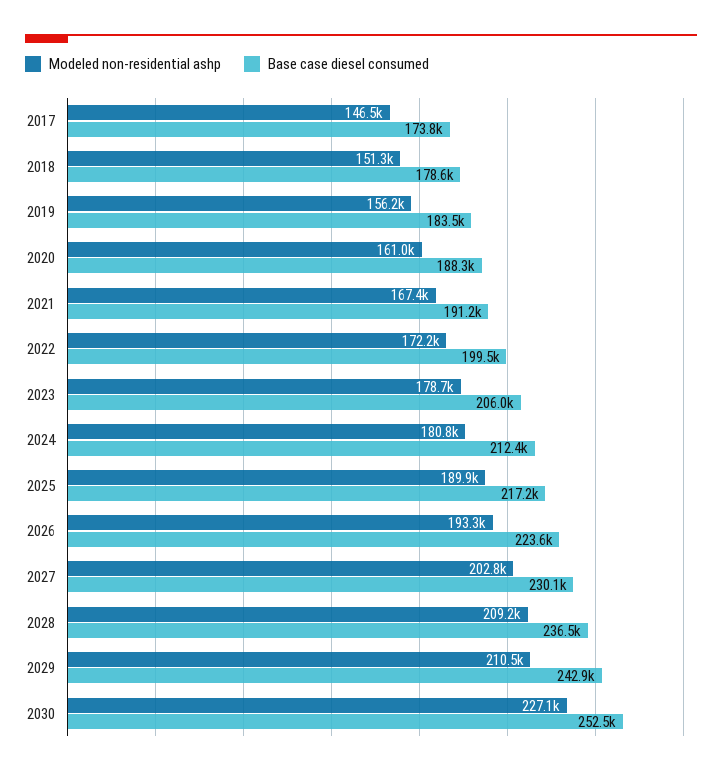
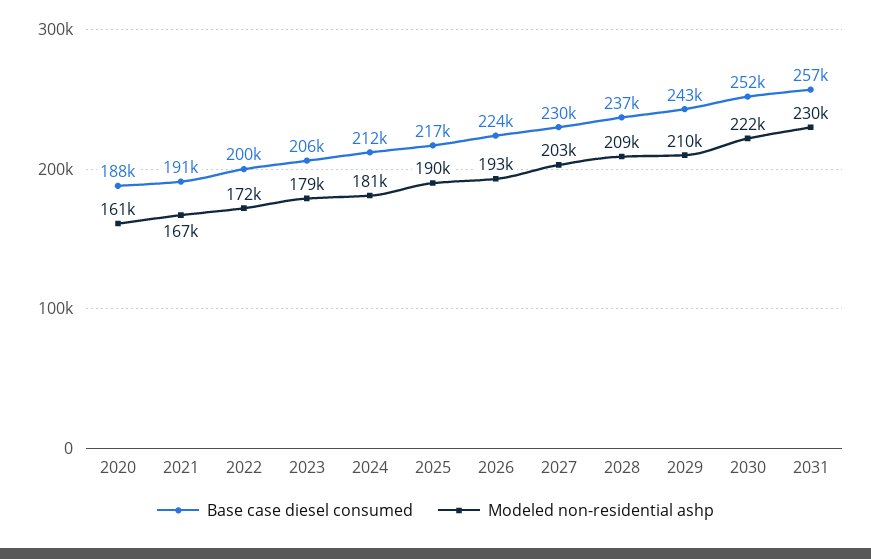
Modeled non-residential ashp, 2017: 146500 -> none
Base case diesel consumed, 2017: 173800 -> none
Modeled non-residential ashp, 2018: 151300 -> none
Base case diesel consumed, 2018: 178600 -> none
Modeled non-residential ashp, 2019: 156200 -> none
Base case diesel consumed, 2019: 183500 -> none
Modeled non-residential ashp, 2030: 227100 -> 222000
Base case diesel consumed, 2031: none -> 257000
Modeled non-residential ashp, 2031: none -> 230000

